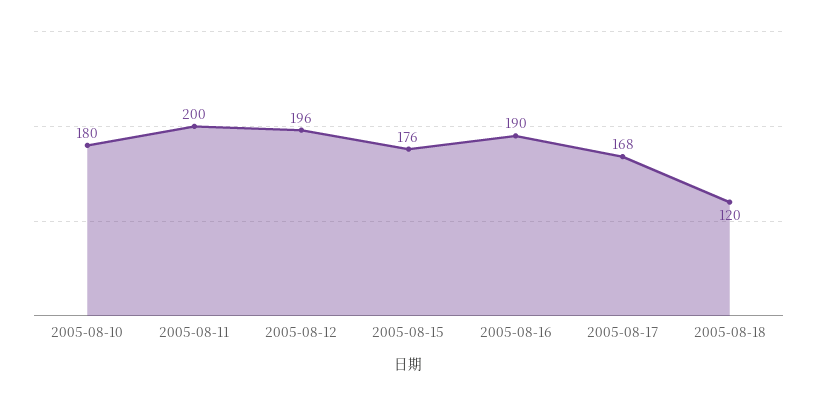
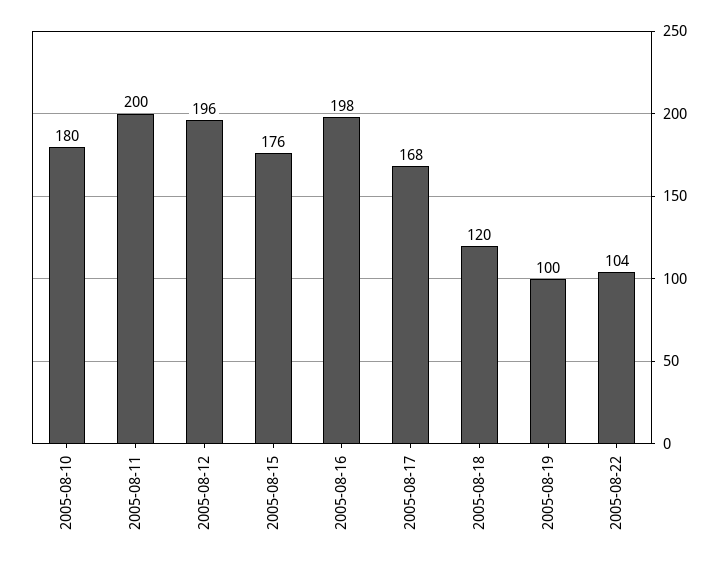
2005-08-16: 190 -> 198
2005-08-19: none -> 100
2005-08-22: none -> 104

